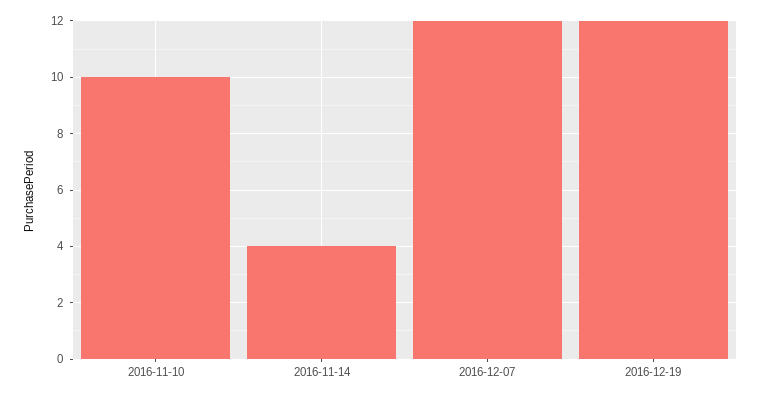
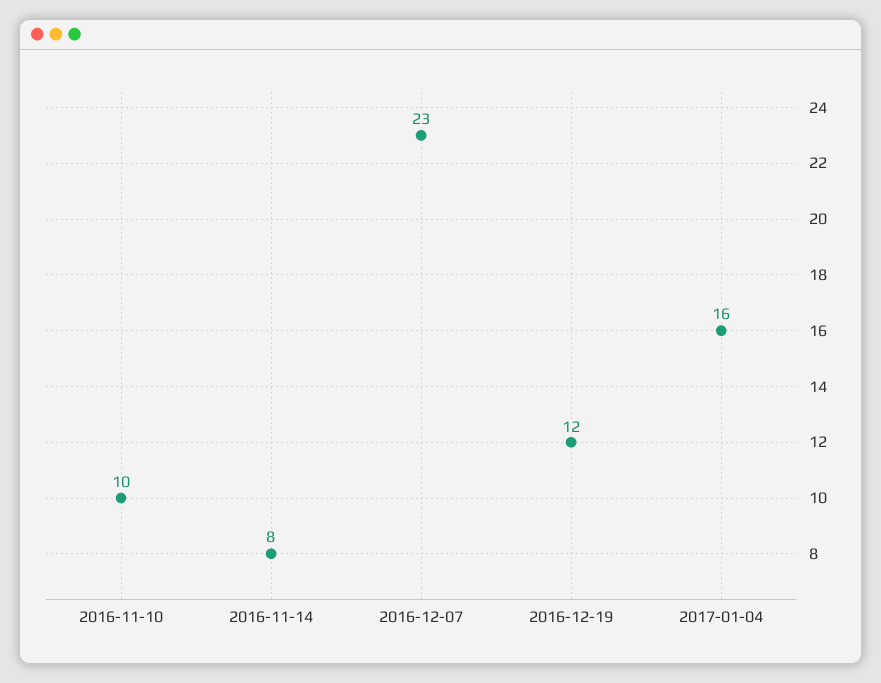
2016-11-14: 4 -> 8
2016-12-07: 12 -> 23
2017-01-04: none -> 16

